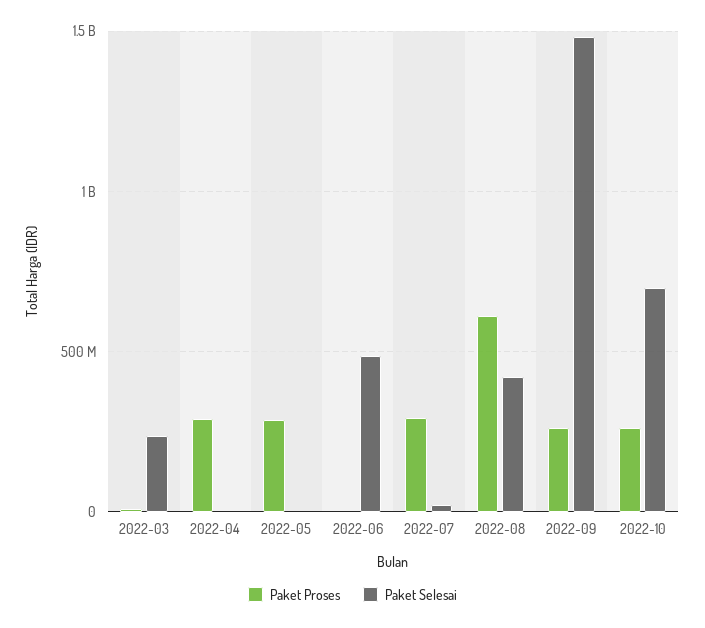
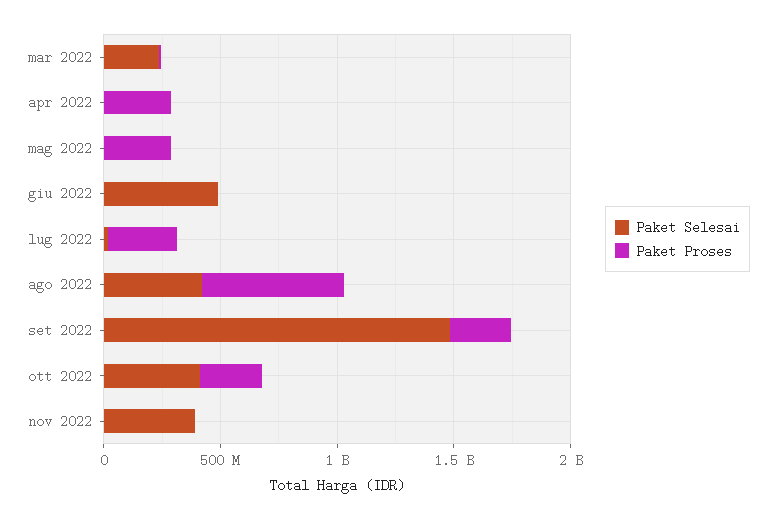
Paket Selesai, 2022-10: 700000000 -> 400000000
Paket Selesai, nov 2022: none -> 400000000
Paket Proses, nov 2022: none -> 0

